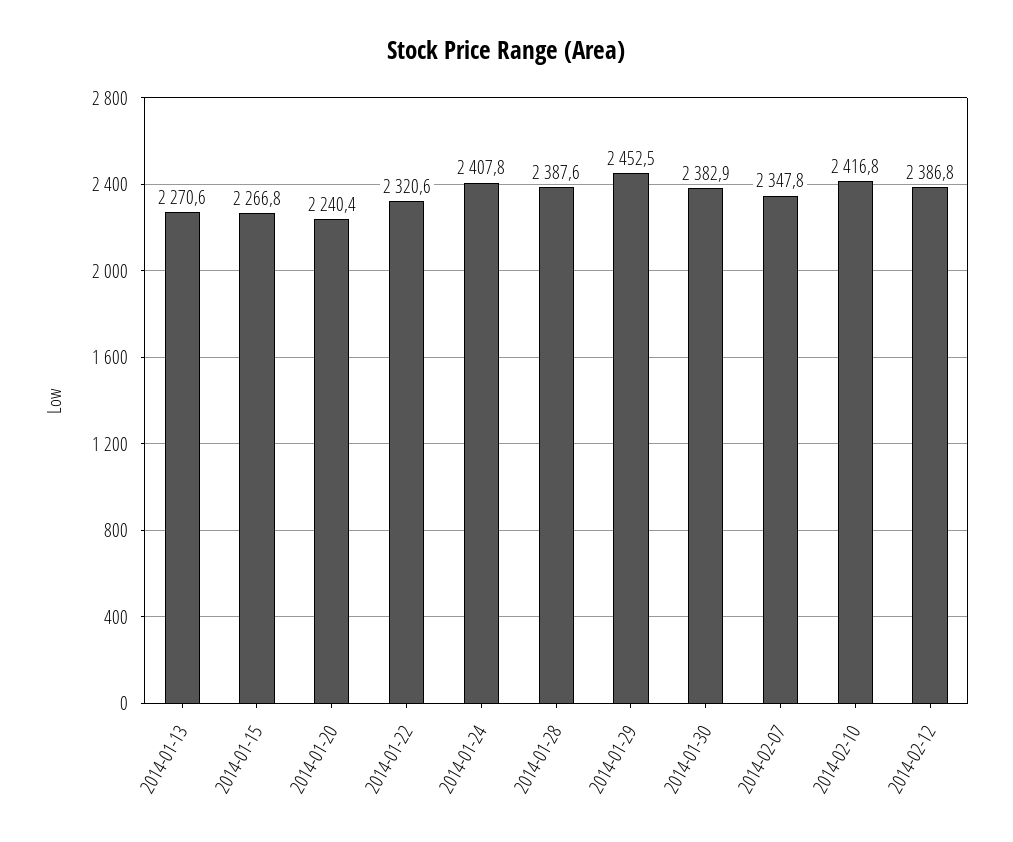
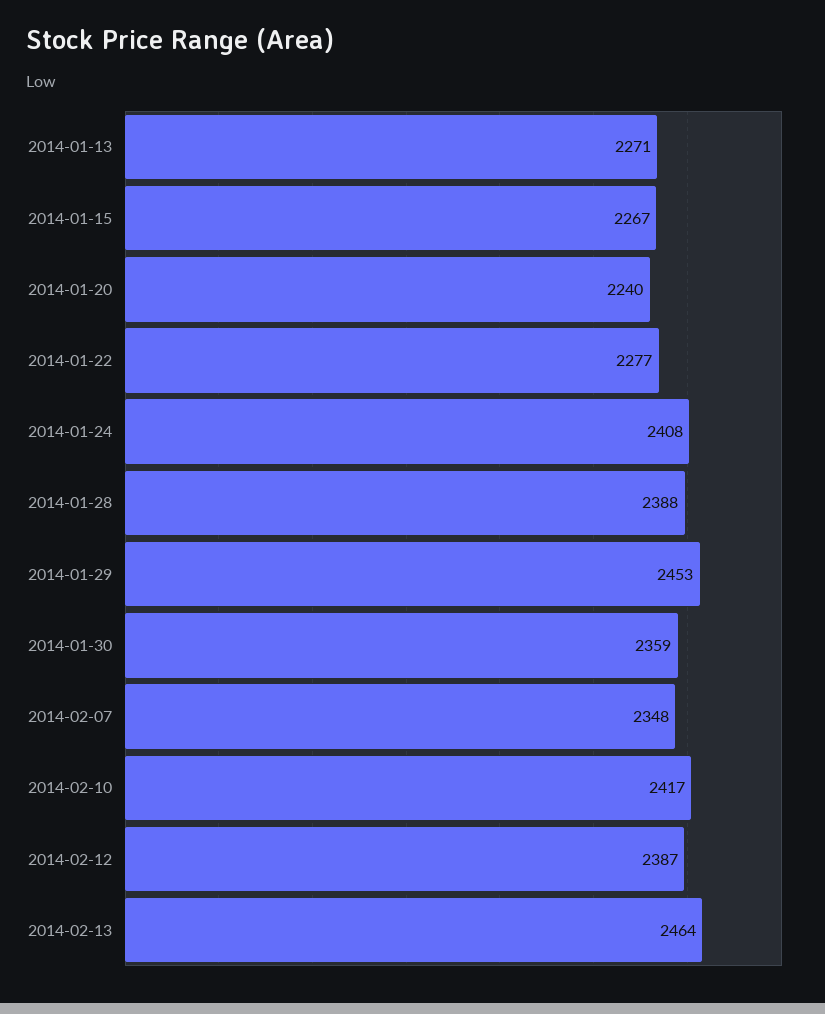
2014-01-22: 2320.6 -> 2277
2014-01-30: 2382.9 -> 2359
2014-02-13: none -> 2464

